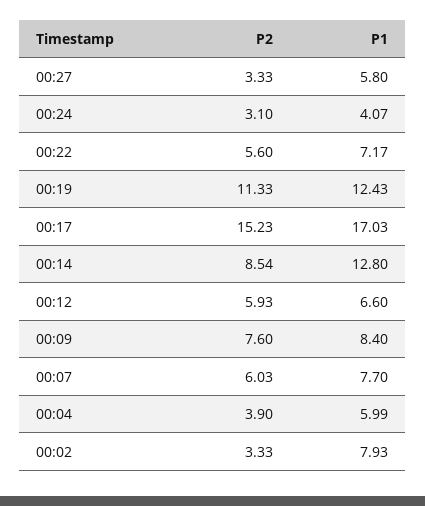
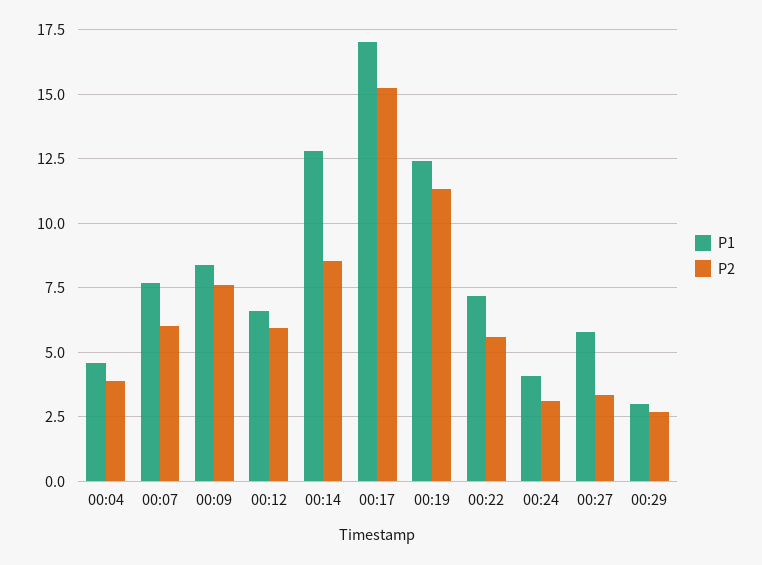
P1, 00:04: 5.99 -> 4.5
P2, 00:02: 3.33 -> none
P1, 00:02: 7.93 -> none
P1, 00:29: none -> 3
P2, 00:29: none -> 2.75

